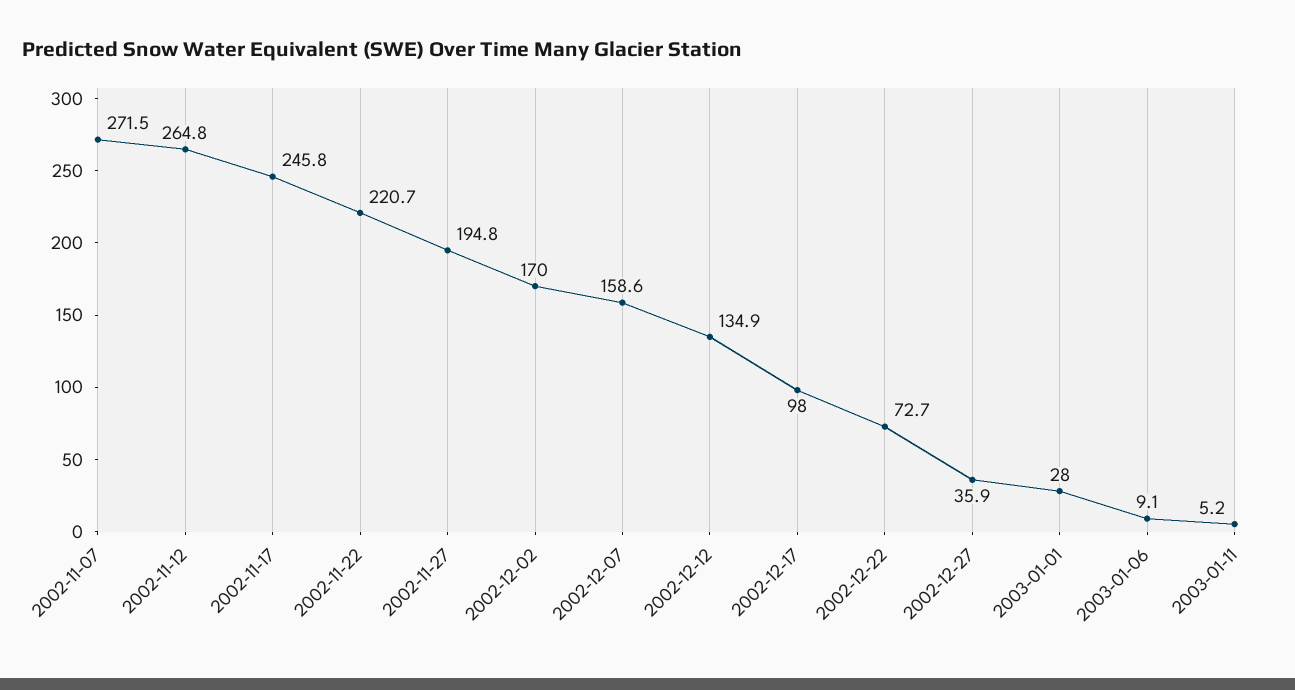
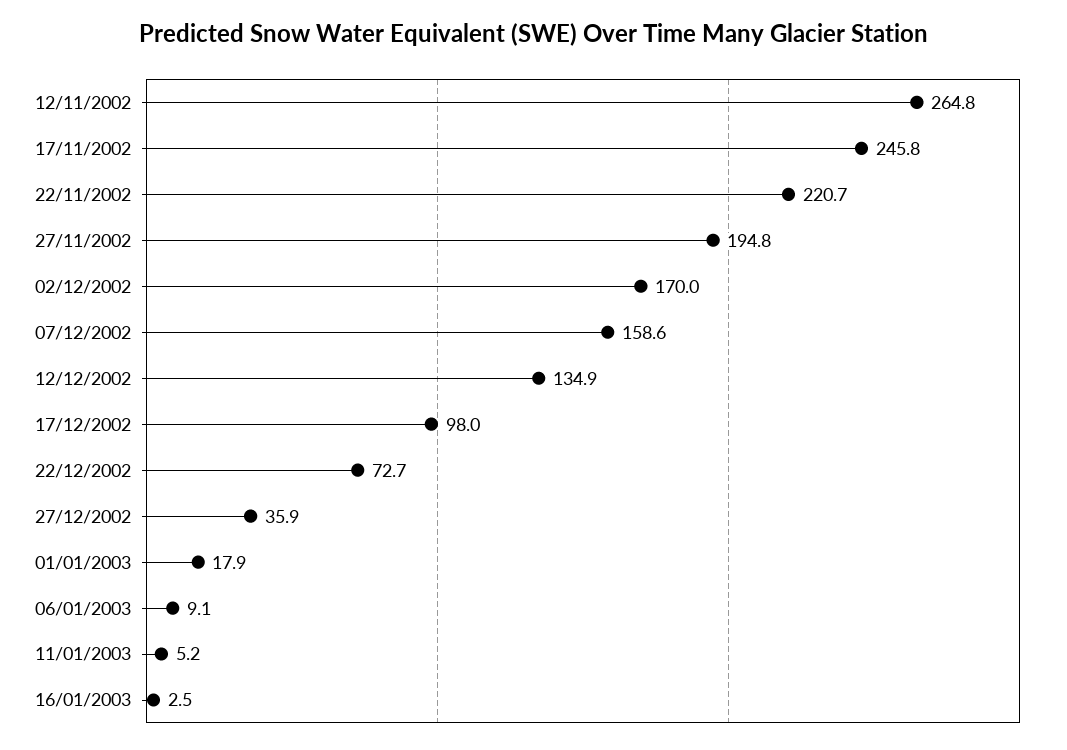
2002-11-07: 271.5 -> none
2003-01-01: 28 -> 17.9
16/01/2003: none -> 2.5

